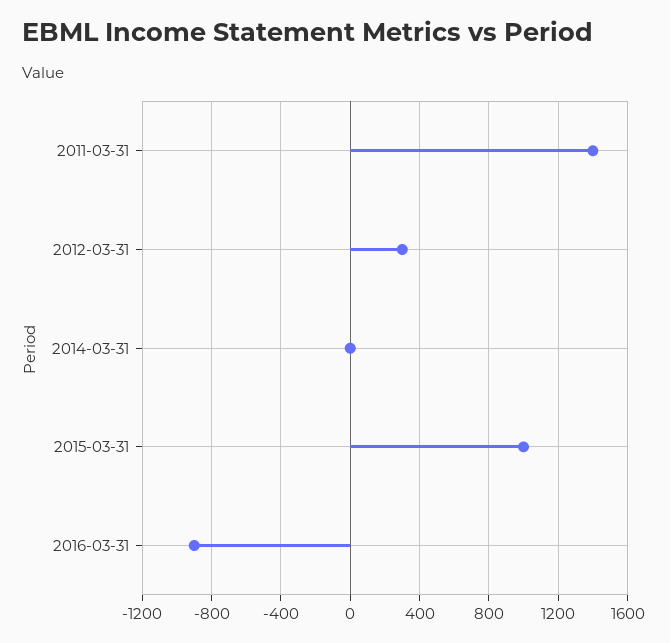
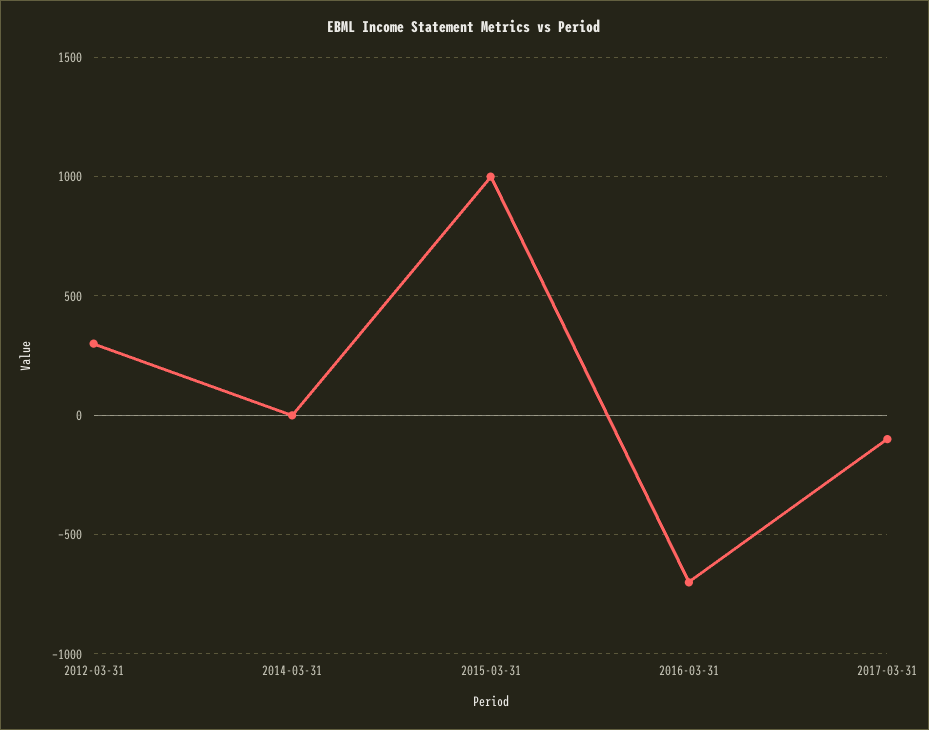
2011-03-31: 1400 -> none
2016-03-31: -900 -> -700
2017-03-31: none -> -100

